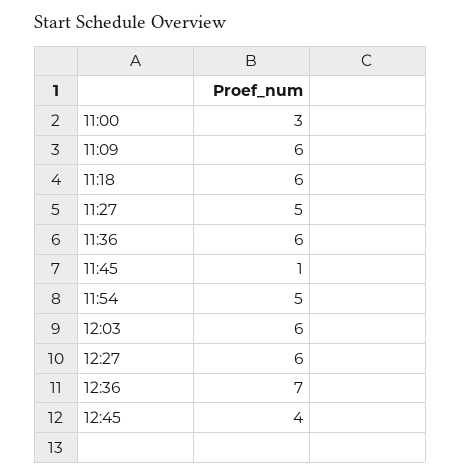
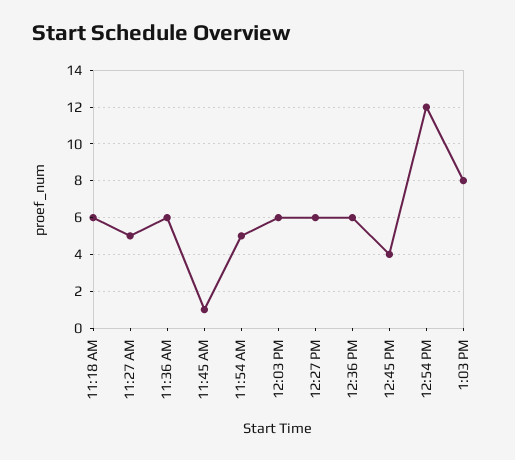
11:00: 3 -> none
11:09: 6 -> none
12:36: 7 -> 6
12:54 PM: none -> 12
1:03 PM: none -> 8

